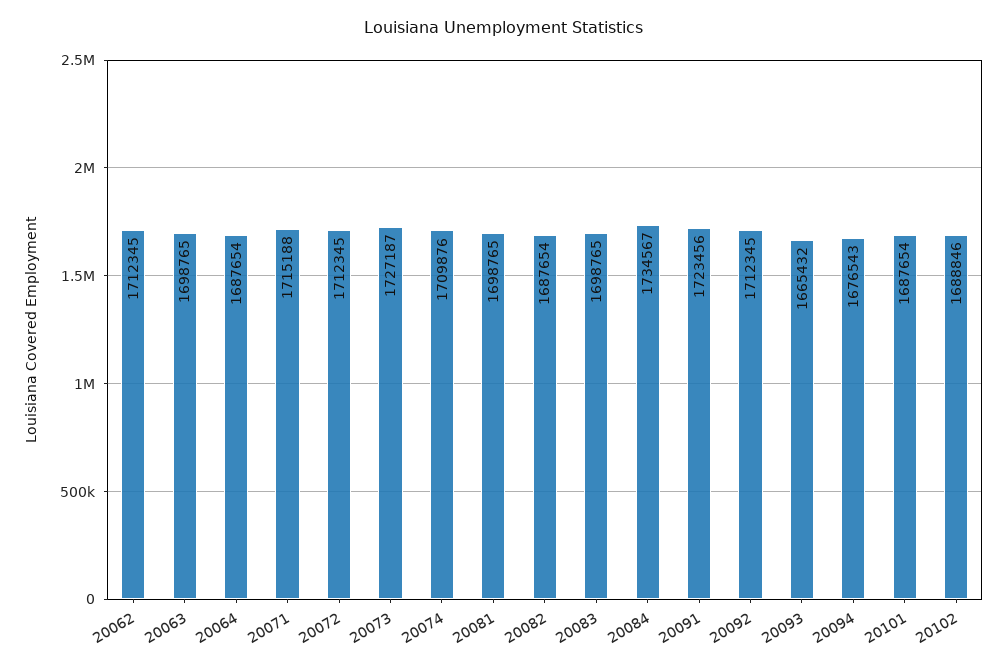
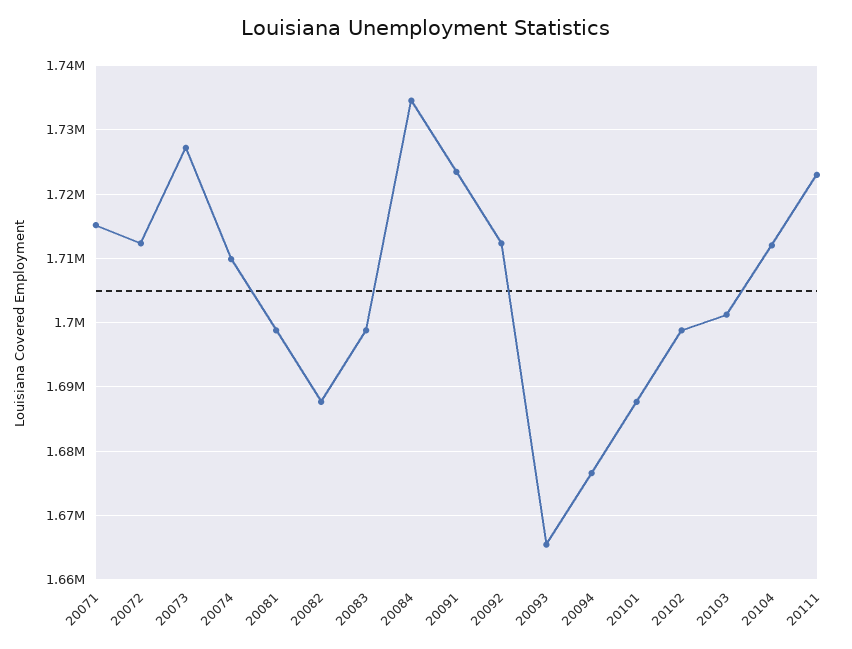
20062: 1712345 -> none
20063: 1698765 -> none
20064: 1687654 -> none
20102: 1688846 -> 1699000
20103: none -> 1701000
20104: none -> 1712000
20111: none -> 1723000

